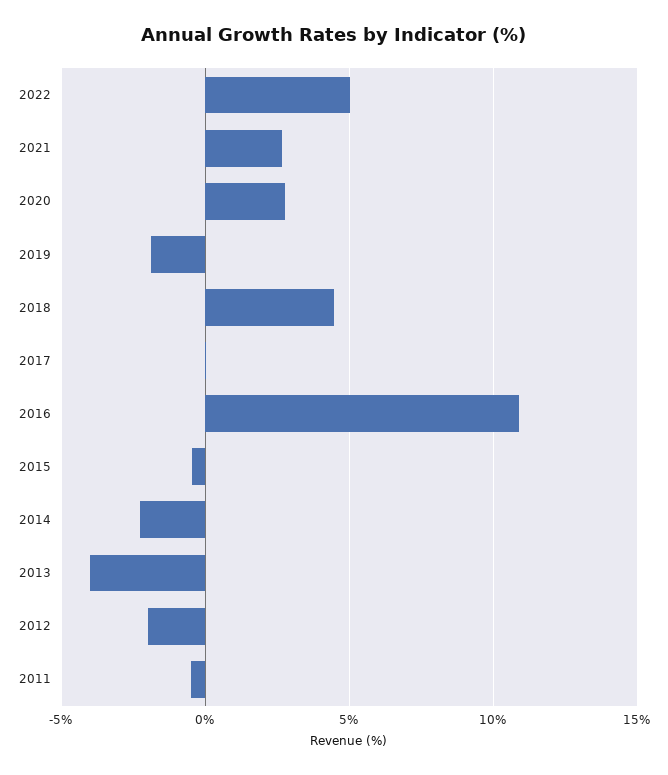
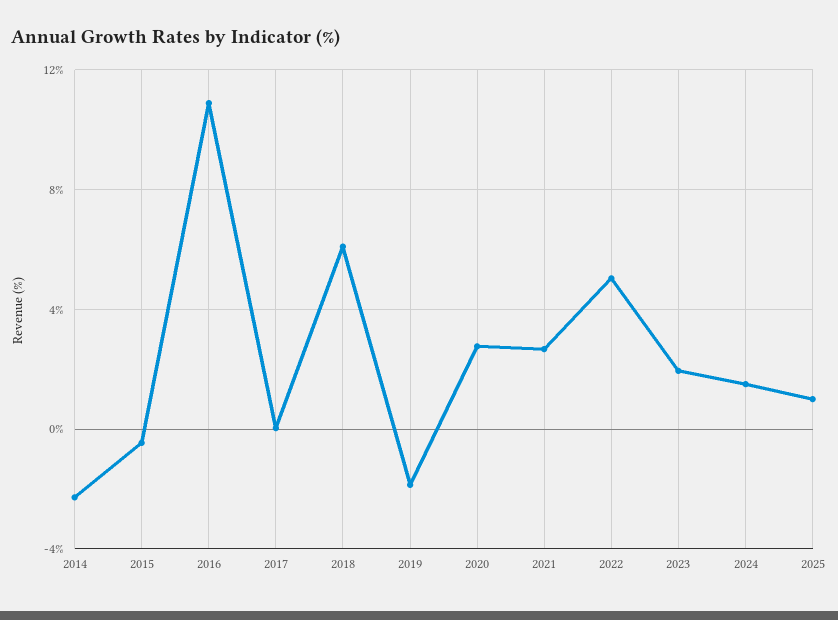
2018: 4.5 -> 6
2013: -4 -> none
2012: -2 -> none
2011: -0.5 -> none
2023: none -> 2
2024: none -> 1.5
2025: none -> 1

